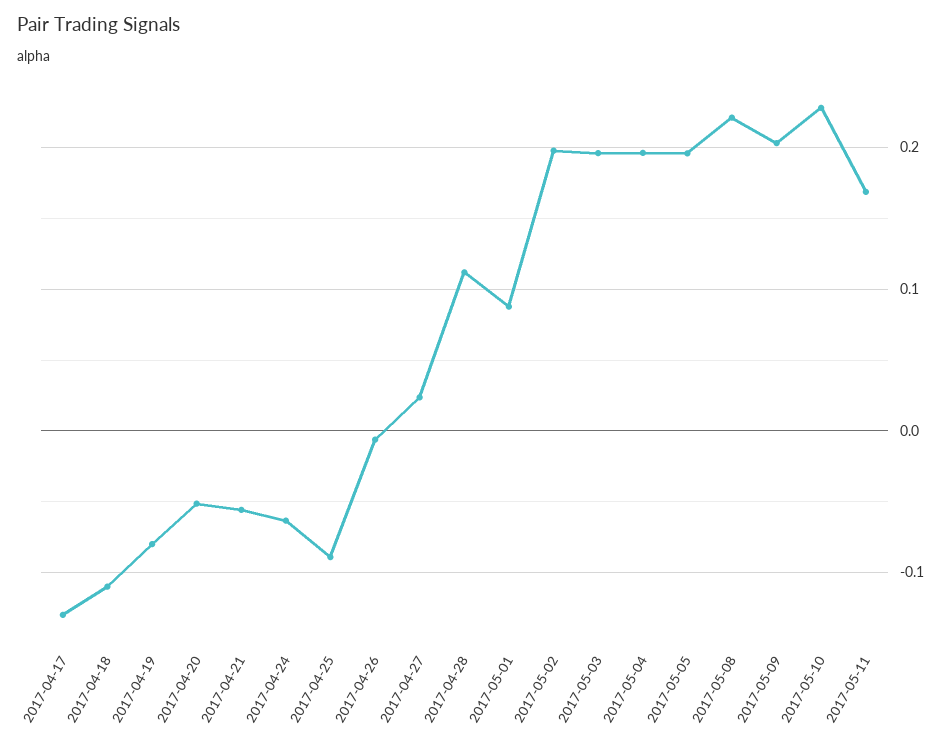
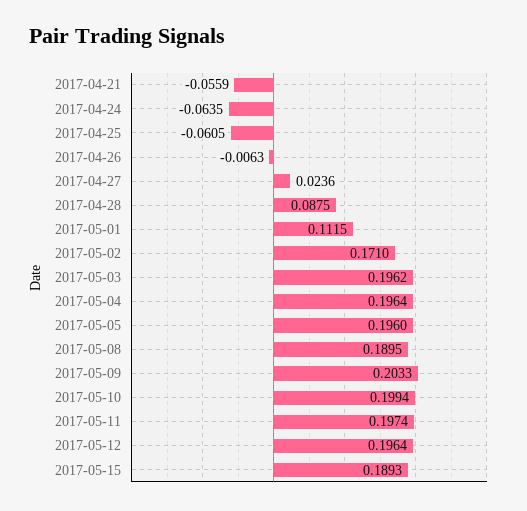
2017-04-17: -0.13 -> none
2017-04-18: -0.11 -> none
2017-04-19: -0.08 -> none
2017-04-20: -0.05 -> none
2017-04-25: -0.09 -> -0.0605
2017-04-28: 0.11 -> 0.0875
2017-05-01: 0.09 -> 0.1115
2017-05-02: 0.2 -> 0.171
2017-05-08: 0.22 -> 0.1895
2017-05-10: 0.23 -> 0.1994
2017-05-11: 0.17 -> 0.1974
2017-05-12: none -> 0.1964
2017-05-15: none -> 0.1893

